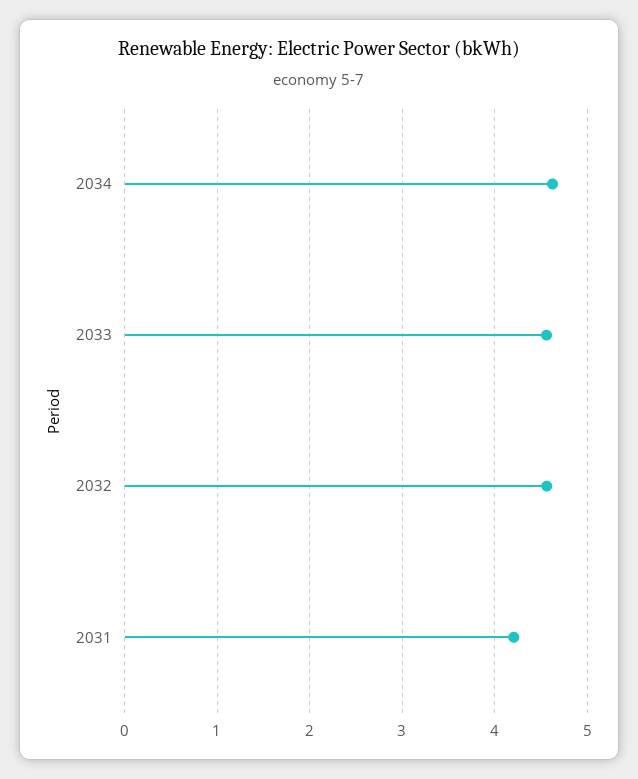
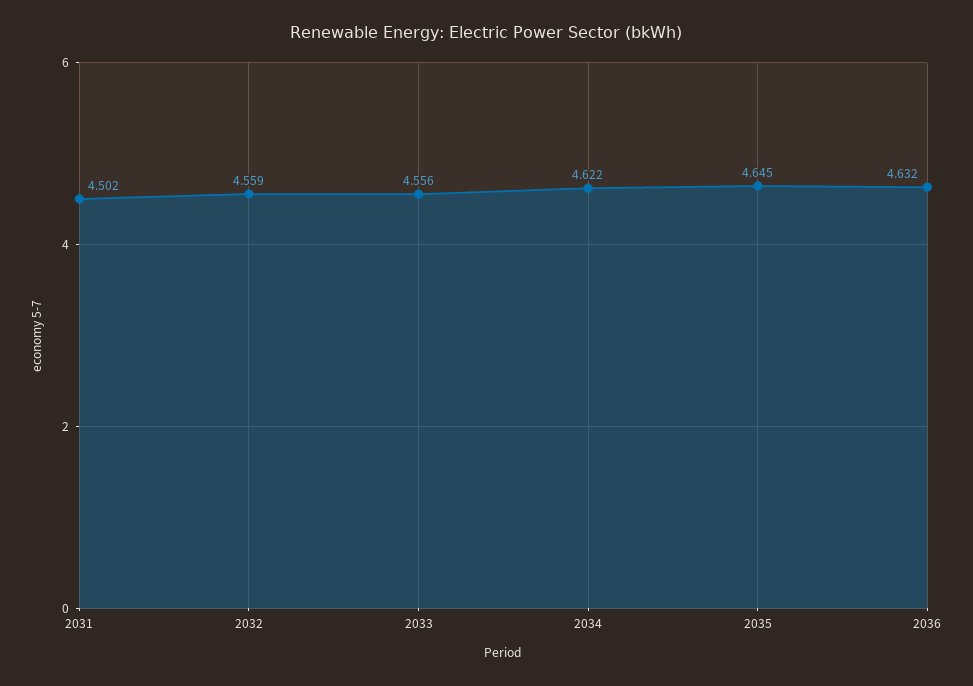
2031: 4.2 -> 4.502
2035: none -> 4.645
2036: none -> 4.632

